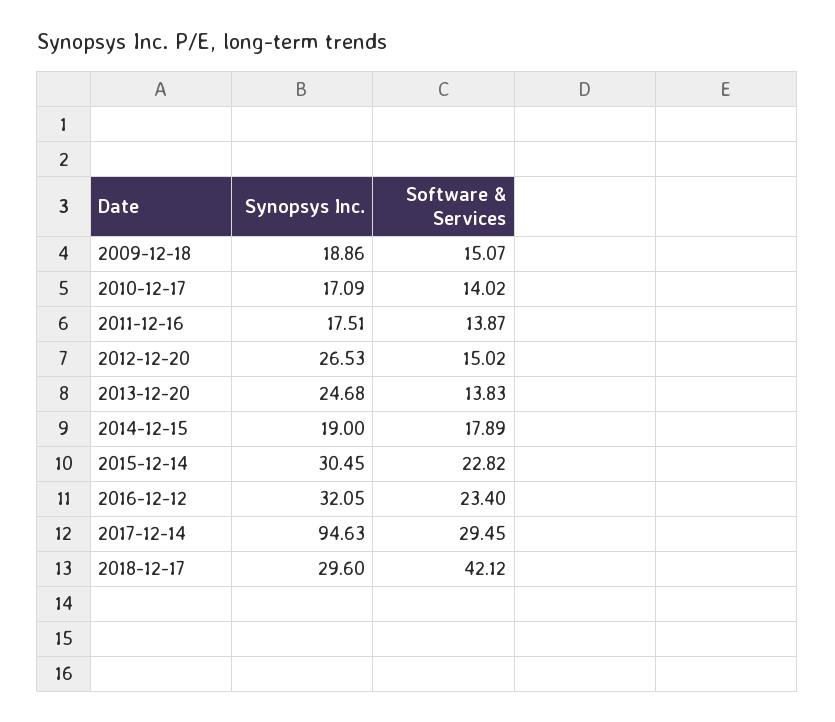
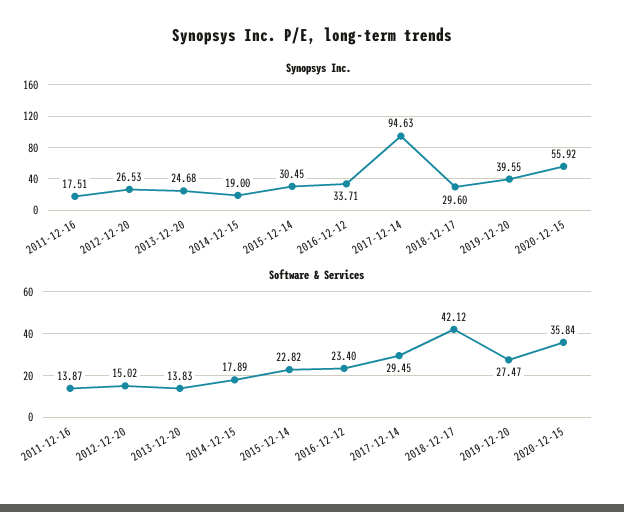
Synopsys Inc., 2009-12-18: 18.86 -> none
Software & Services, 2009-12-18: 15.07 -> none
Synopsys Inc., 2010-12-17: 17.09 -> none
Software & Services, 2010-12-17: 14.02 -> none
Synopsys Inc., 2016-12-12: 32.05 -> 33.71
Synopsys Inc., 2019-12-20: none -> 39.55
Synopsys Inc., 2020-12-15: none -> 55.92
Software & Services, 2019-12-20: none -> 27.47
Software & Services, 2020-12-15: none -> 35.84

